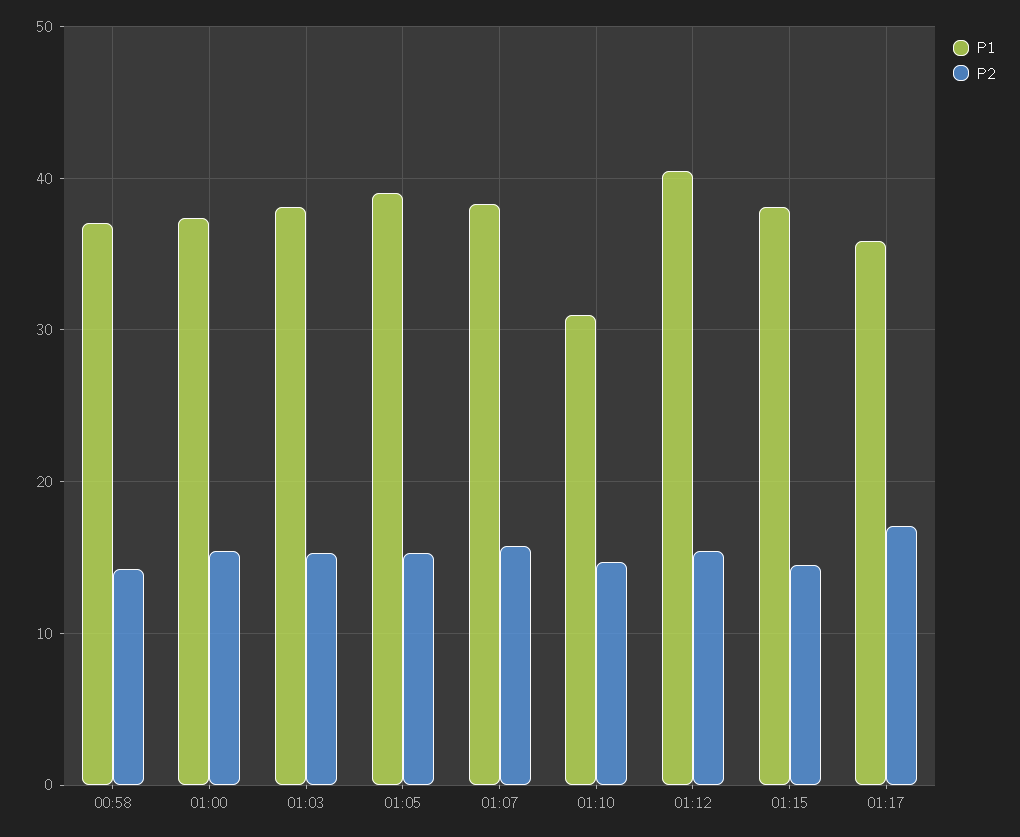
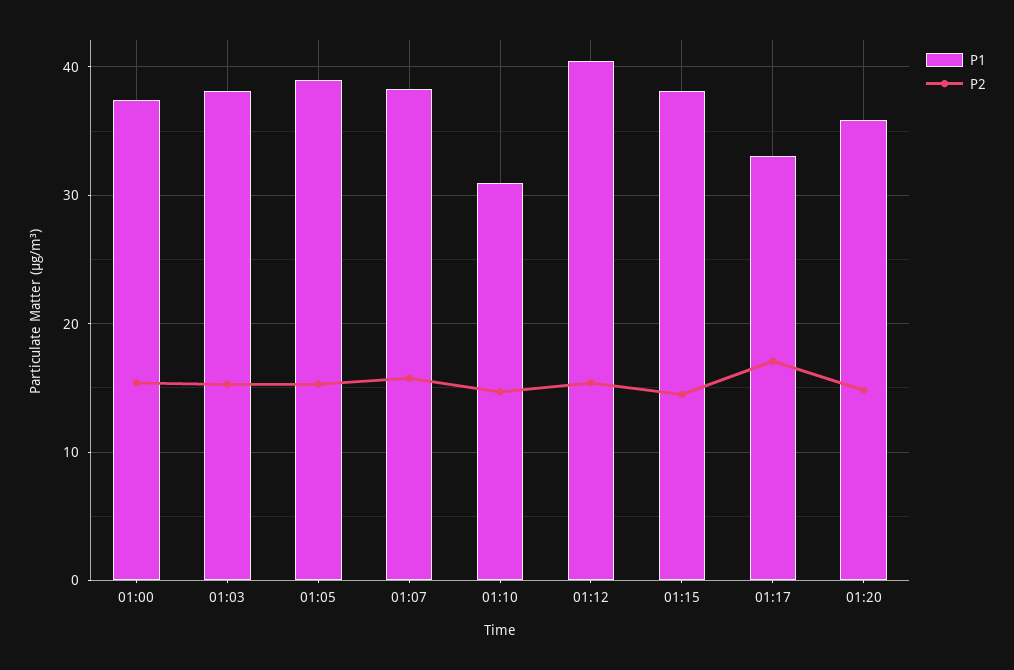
P1, 00:58: 37 -> none
P2, 00:58: 14 -> none
P1, 01:17: 36 -> 33
P1, 01:20: none -> 36
P2, 01:20: none -> 15

